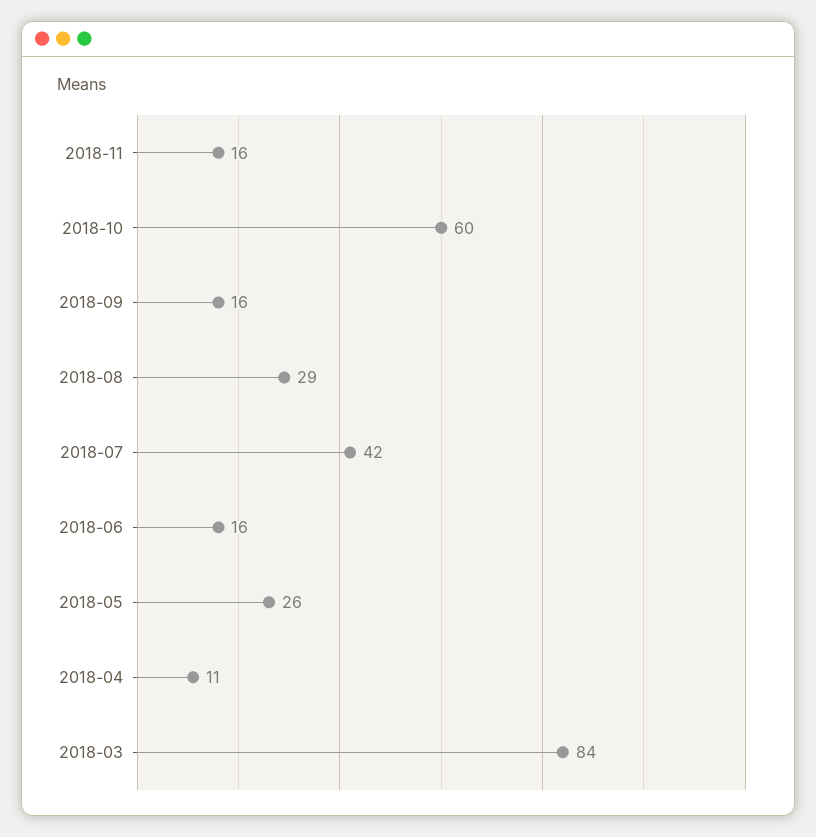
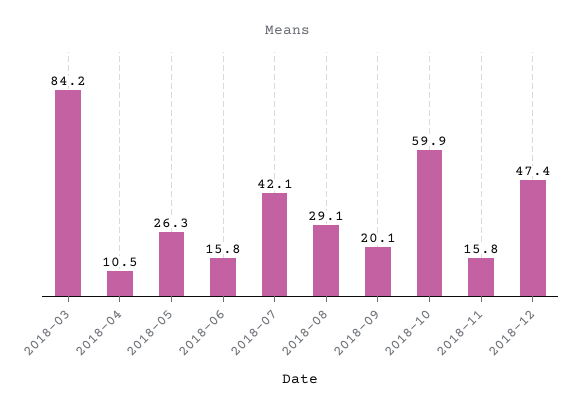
2018-09: 16 -> 20.1
2018-12: none -> 47.4

